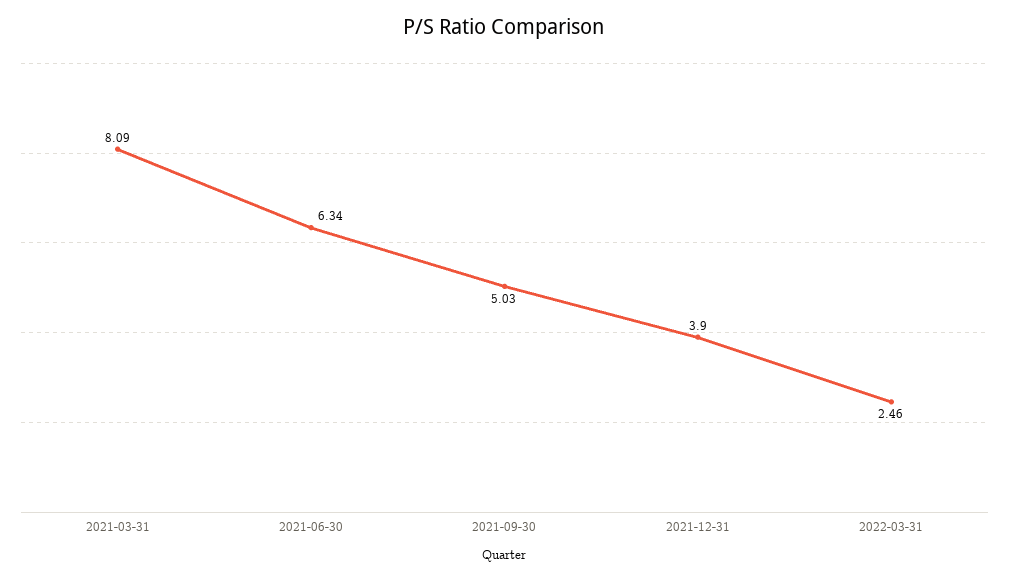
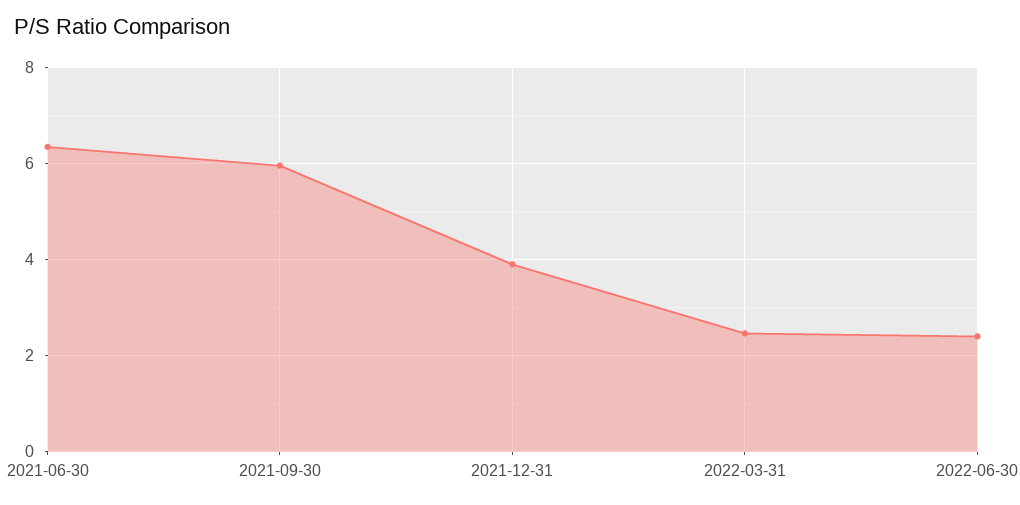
2021-03-31: 8.09 -> none
2021-09-30: 5.03 -> 6
2022-06-30: none -> 2.4

